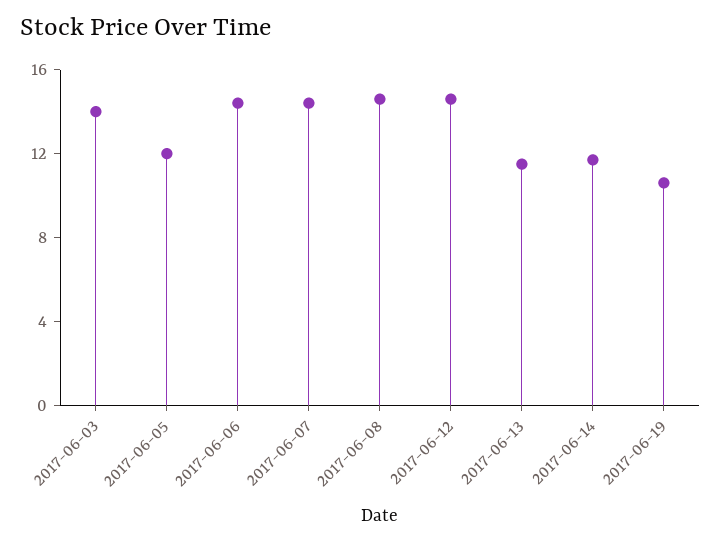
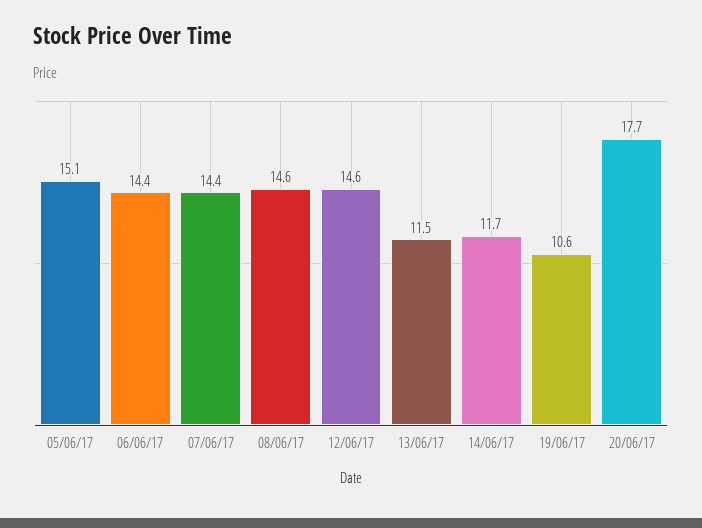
2017-06-03: 14 -> none
2017-06-05: 12 -> 15.1
20/06/17: none -> 17.7

